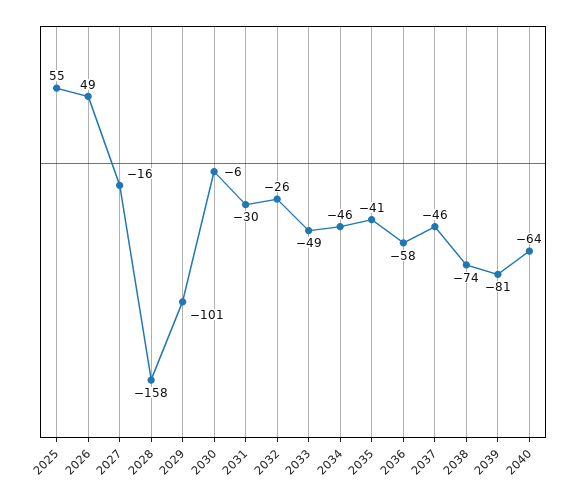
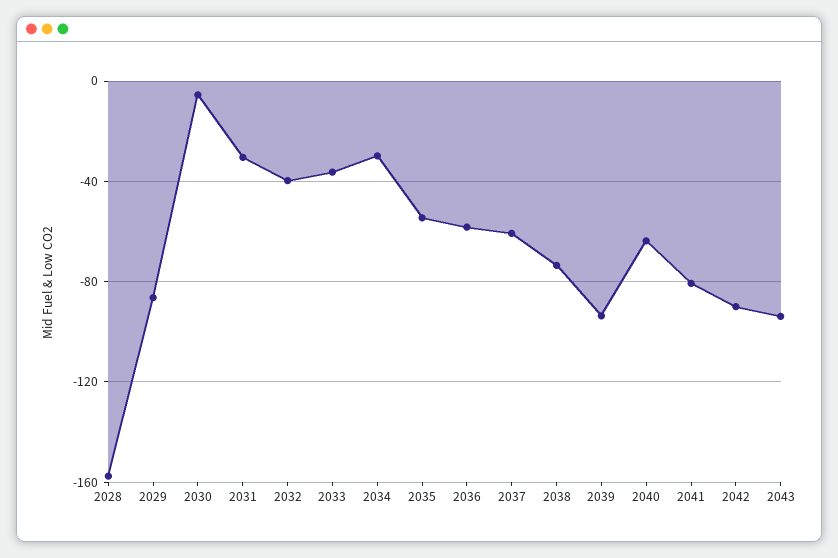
2025: 55 -> none
2026: 49 -> none
2027: -16 -> none
2029: -101 -> -85
2032: -26 -> -40
2033: -49 -> -35
2034: -46 -> -30
2035: -41 -> -55
2037: -46 -> -60
2039: -81 -> -95
2041: none -> -80
2042: none -> -90
2043: none -> -95

